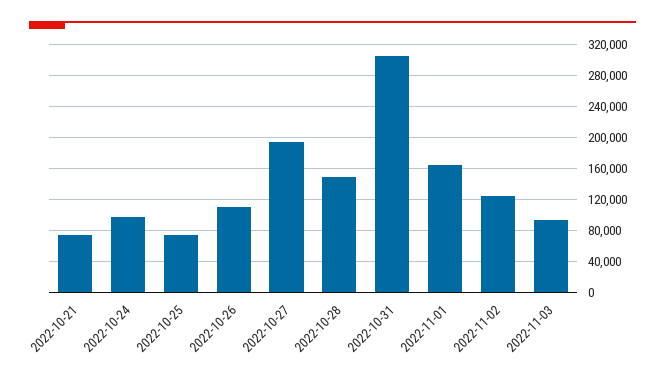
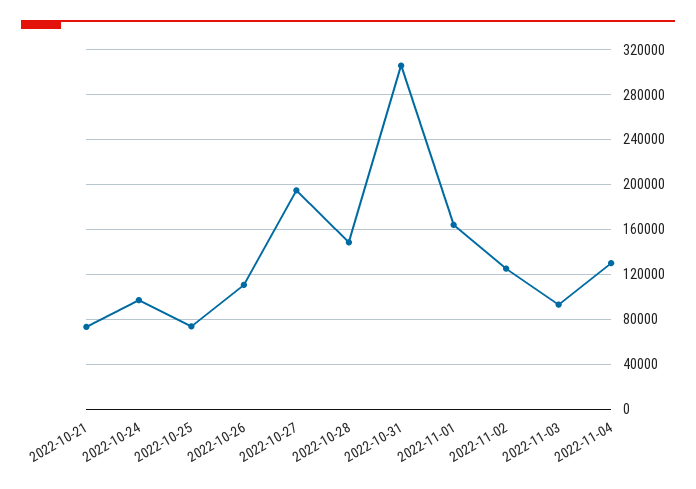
2022-11-04: none -> 130000

